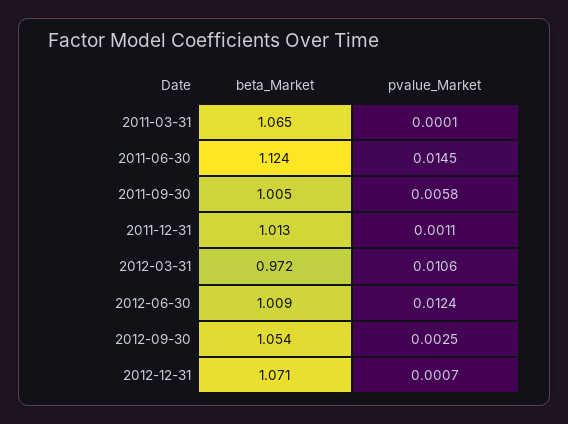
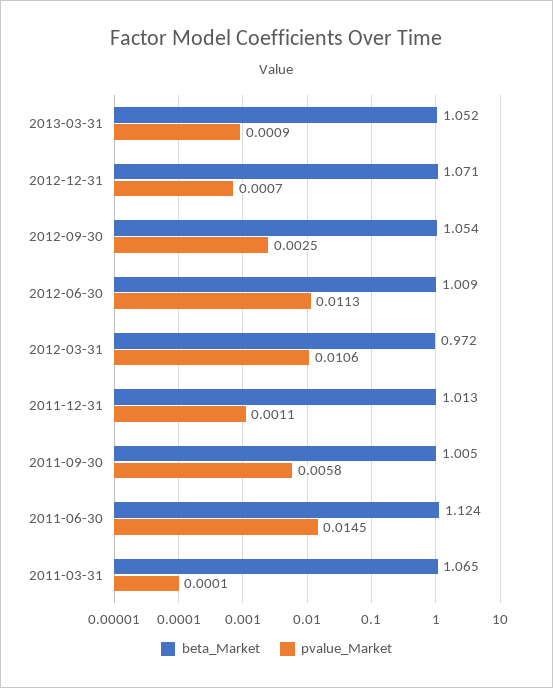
pvalue_Market, 2012-06-30: 0.0124 -> 0.0113
beta_Market, 2013-03-31: none -> 1.052
pvalue_Market, 2013-03-31: none -> 0.0009

